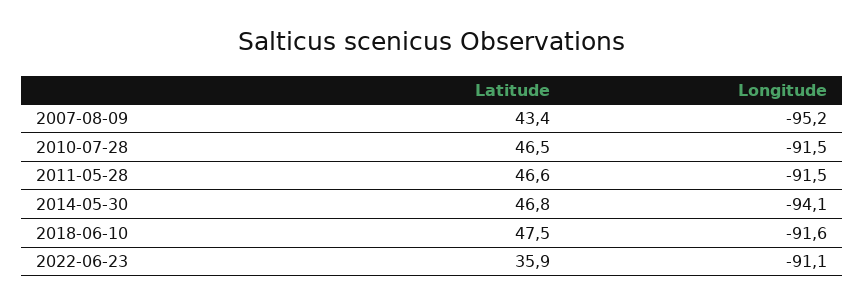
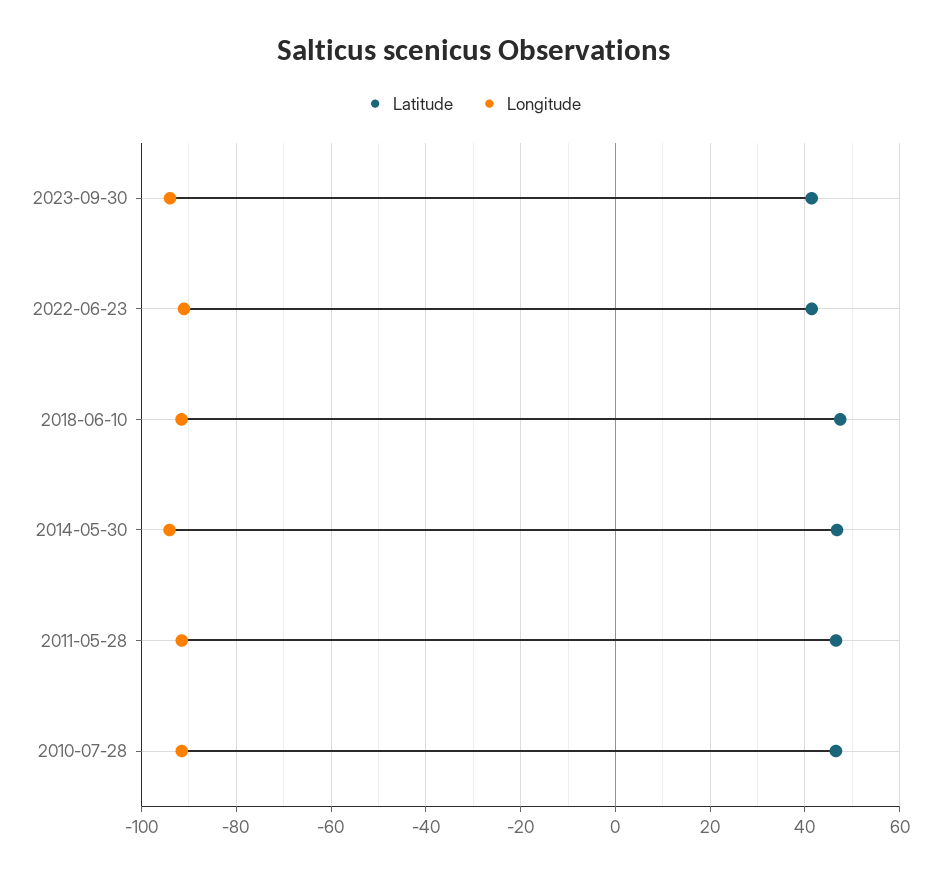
Latitude, 2007-08-09: 43.4 -> none
Longitude, 2007-08-09: -95.2 -> none
Latitude, 2022-06-23: 35.9 -> 42
Latitude, 2023-09-30: none -> 42
Longitude, 2023-09-30: none -> -94

